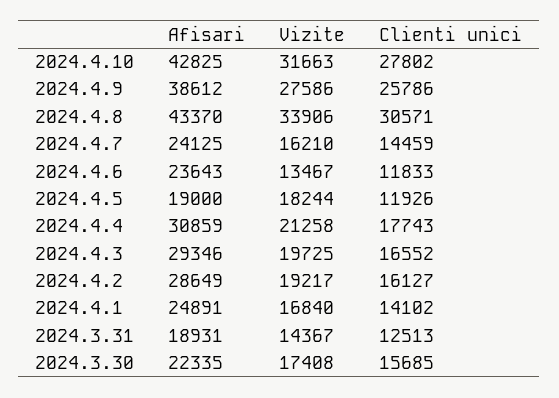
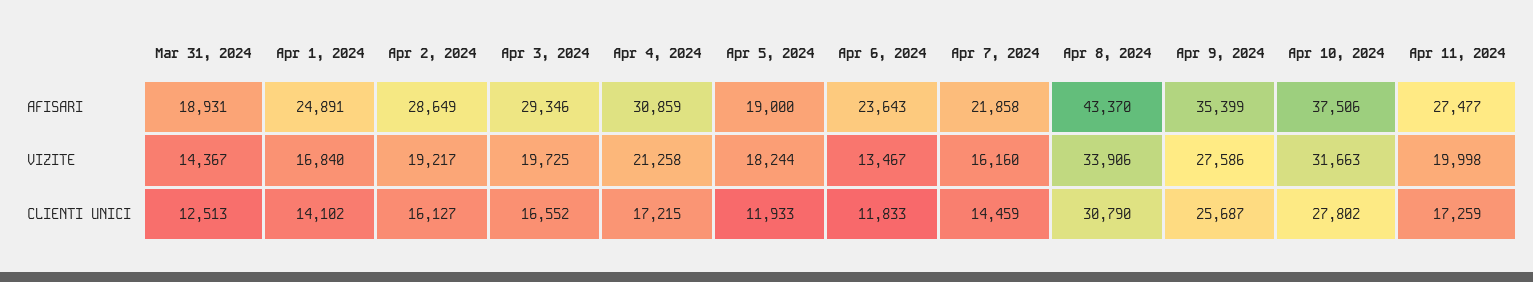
Afisari, 2024.4.10: 42825 -> 37506
Afisari, 2024.4.9: 38612 -> 35399
Clienti unici, 2024.4.9: 25786 -> 25687
Clienti unici, 2024.4.8: 30571 -> 30790
Afisari, 2024.4.7: 24125 -> 21858
Vizite, 2024.4.7: 16210 -> 16160
Clienti unici, 2024.4.5: 11926 -> 11933
Clienti unici, 2024.4.4: 17743 -> 17215
Afisari, 2024.3.30: 22335 -> none
Vizite, 2024.3.30: 17408 -> none
Clienti unici, 2024.3.30: 15685 -> none
Afisari, Apr 11, 2024: none -> 27477
Vizite, Apr 11, 2024: none -> 19998
Clienti unici, Apr 11, 2024: none -> 17259

